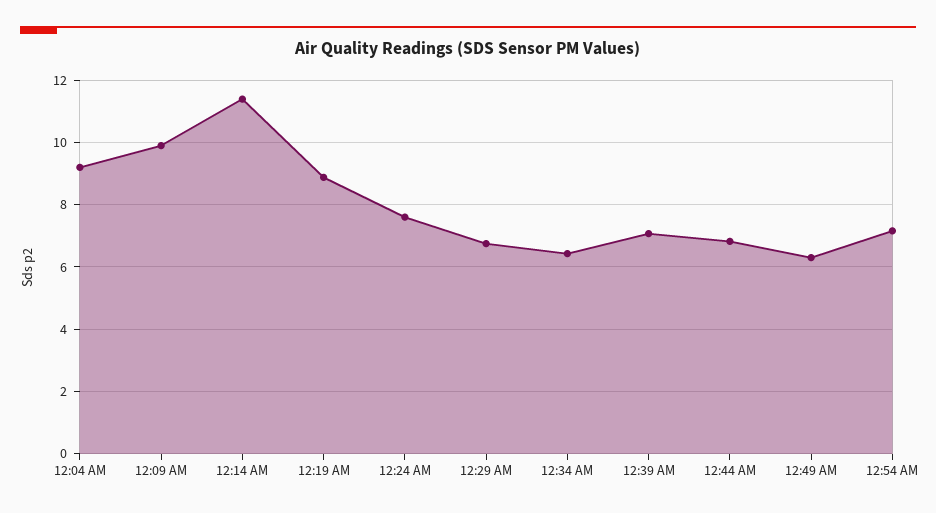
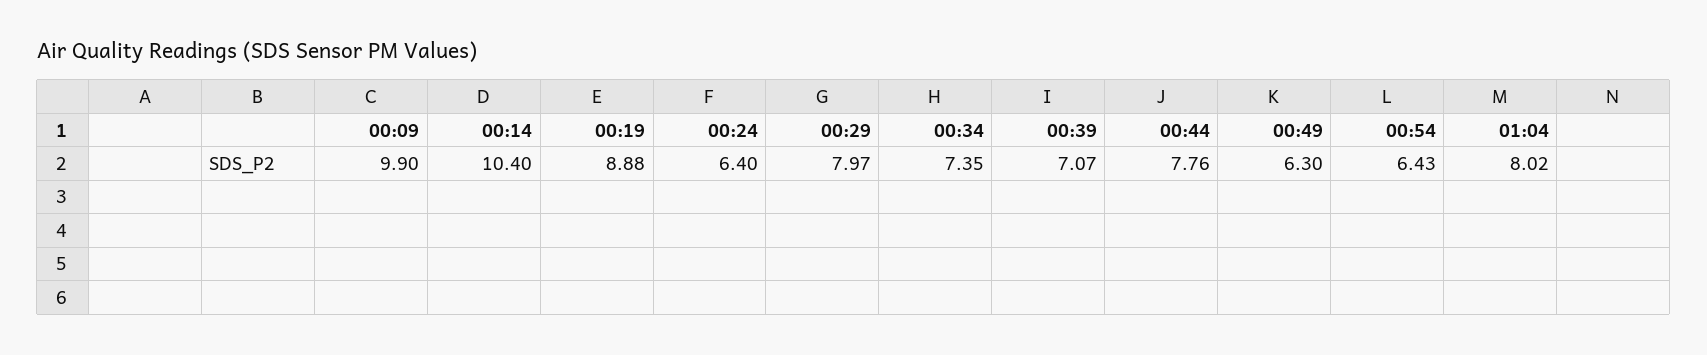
12:04 AM: 9.2 -> none
12:14 AM: 11.4 -> 10.4
12:24 AM: 7.6 -> 6.4
12:29 AM: 6.8 -> 7.97
12:34 AM: 6.4 -> 7.35
12:44 AM: 6.8 -> 7.76
12:54 AM: 7.2 -> 6.43
01:04: none -> 8.02

